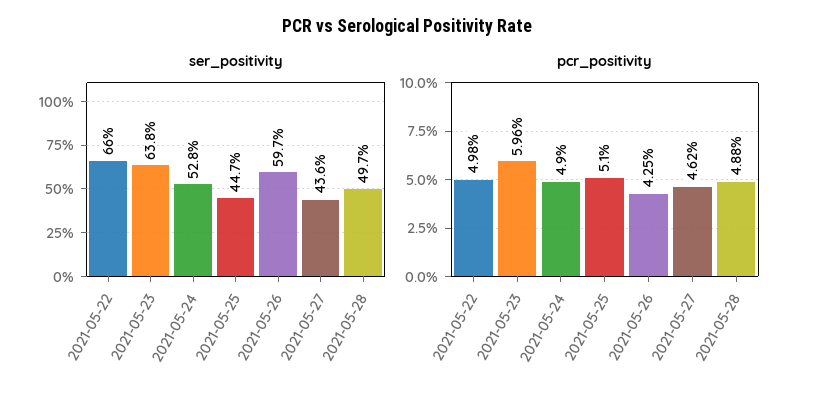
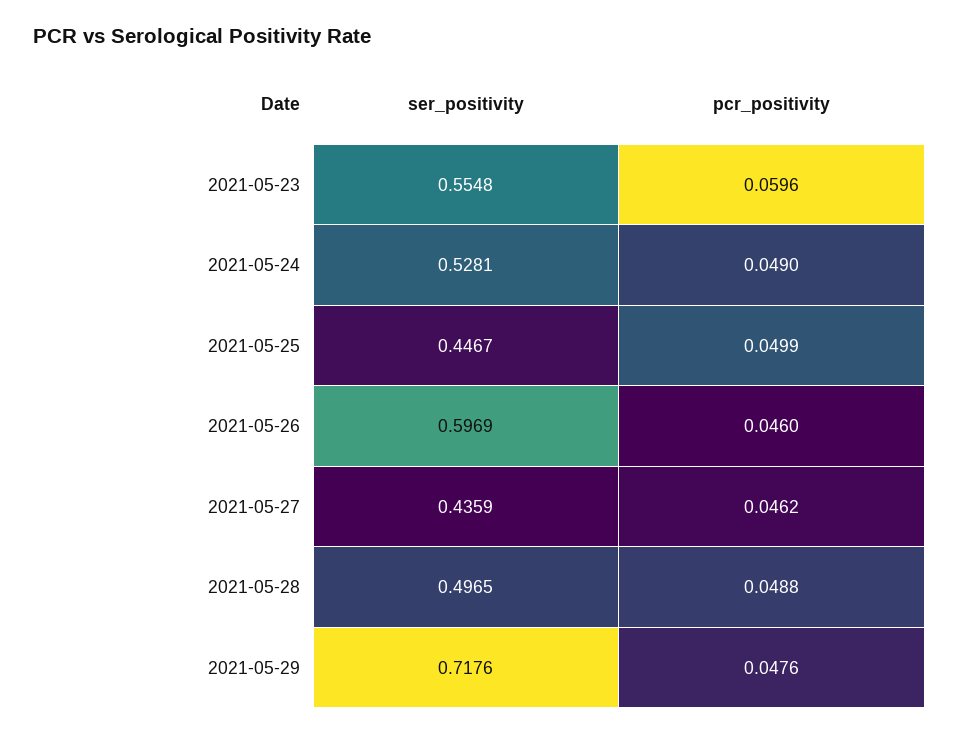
ser_positivity, 2021-05-22: 0.66 -> none
ser_positivity, 2021-05-23: 0.638 -> 0.5548
pcr_positivity, 2021-05-22: 0.0498 -> none
pcr_positivity, 2021-05-25: 0.051 -> 0.0499
pcr_positivity, 2021-05-26: 0.0425 -> 0.046
ser_positivity, 2021-05-29: none -> 0.7176
pcr_positivity, 2021-05-29: none -> 0.0476

